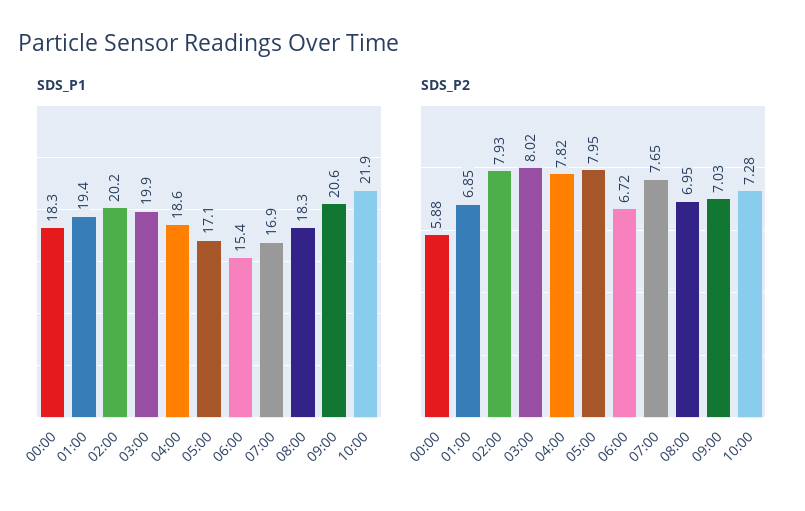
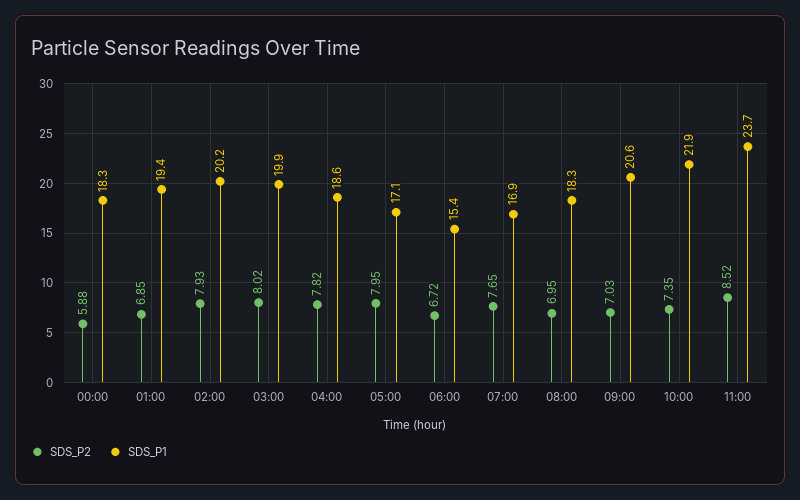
SDS_P2, 10:00: 7.28 -> 7.35
SDS_P2, 11:00: none -> 8.52
SDS_P1, 11:00: none -> 23.7

